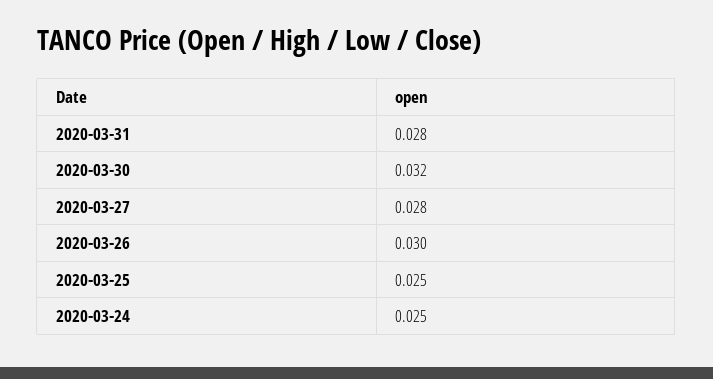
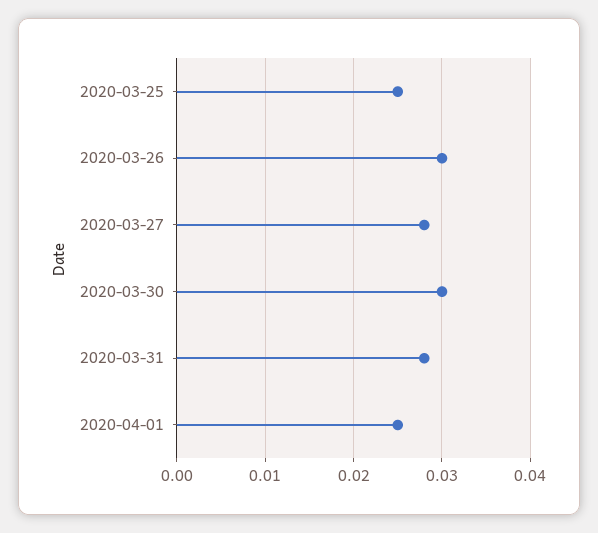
2020-03-30: 0.032 -> 0.03
2020-03-24: 0.025 -> none
2020-04-01: none -> 0.025

